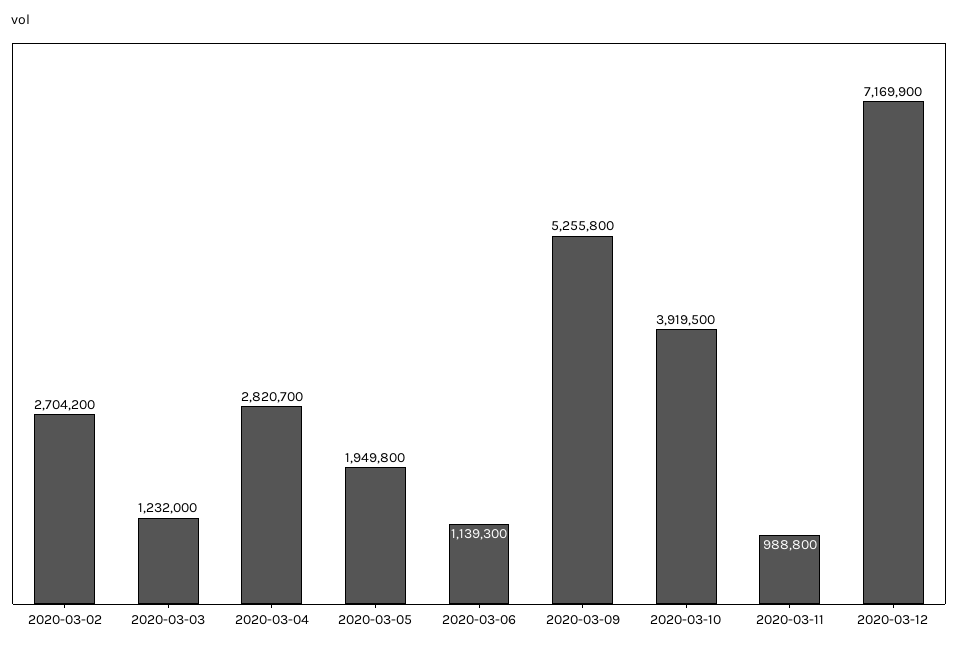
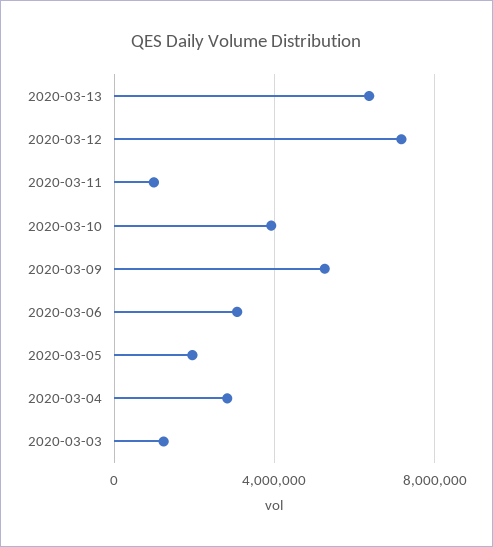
2020-03-02: 2704200 -> none
2020-03-06: 1139300 -> 3000000
2020-03-13: none -> 6500000

